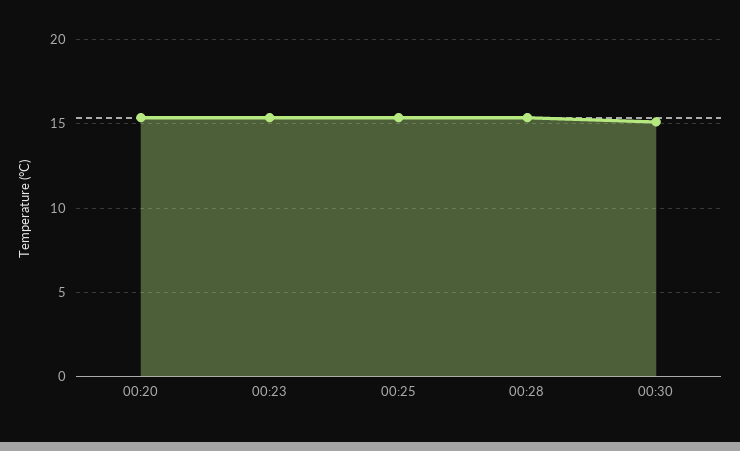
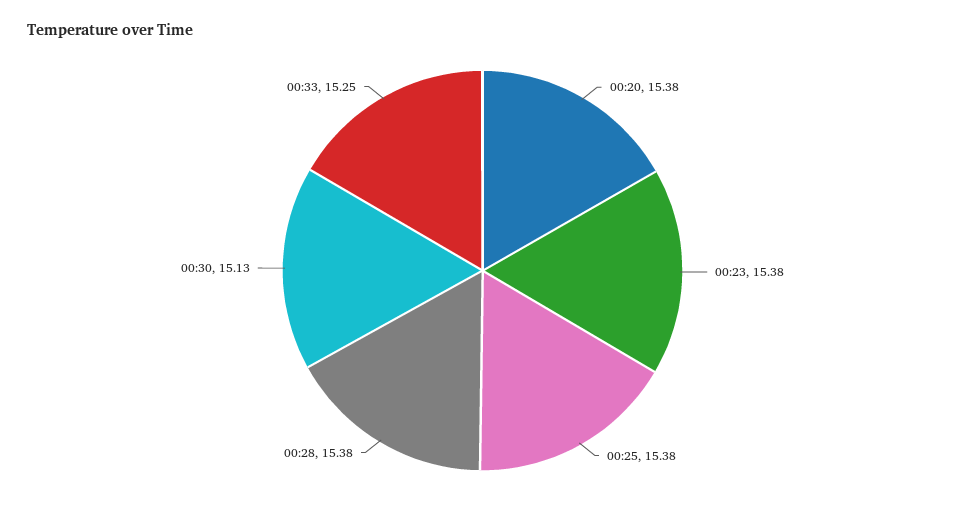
00:33: none -> 15.25

